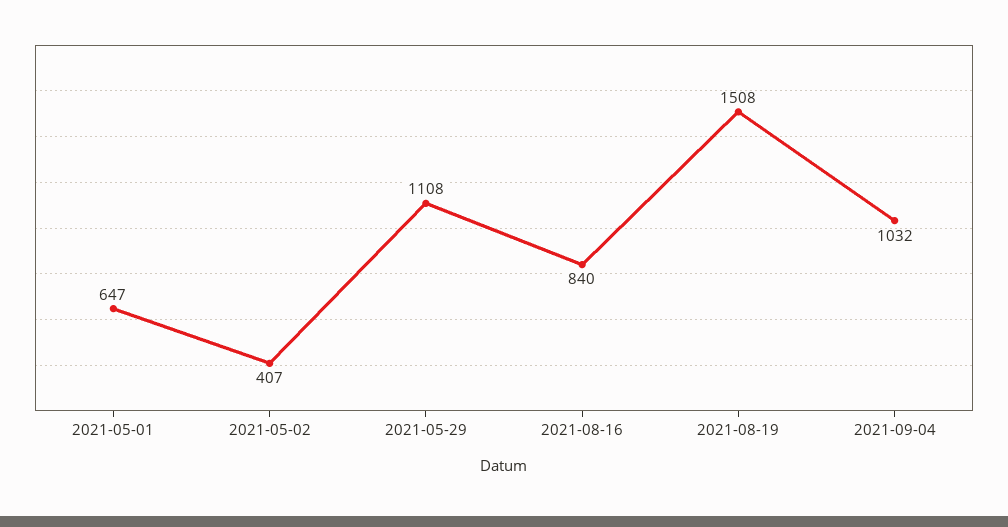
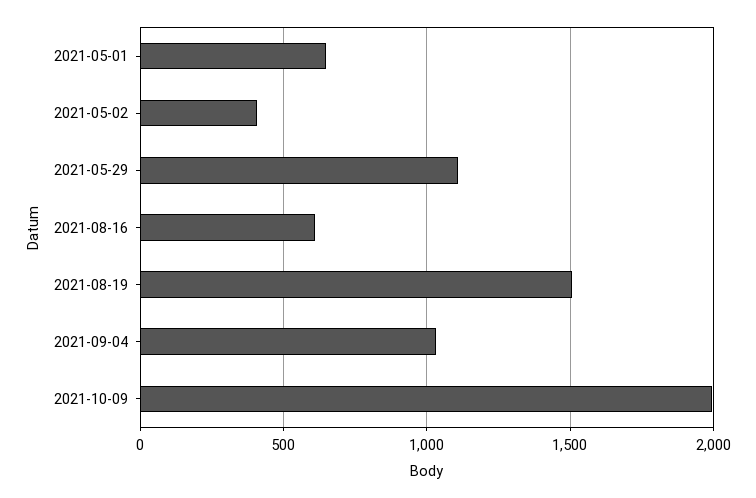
2021-08-16: 840 -> 600
2021-10-09: none -> 2000

